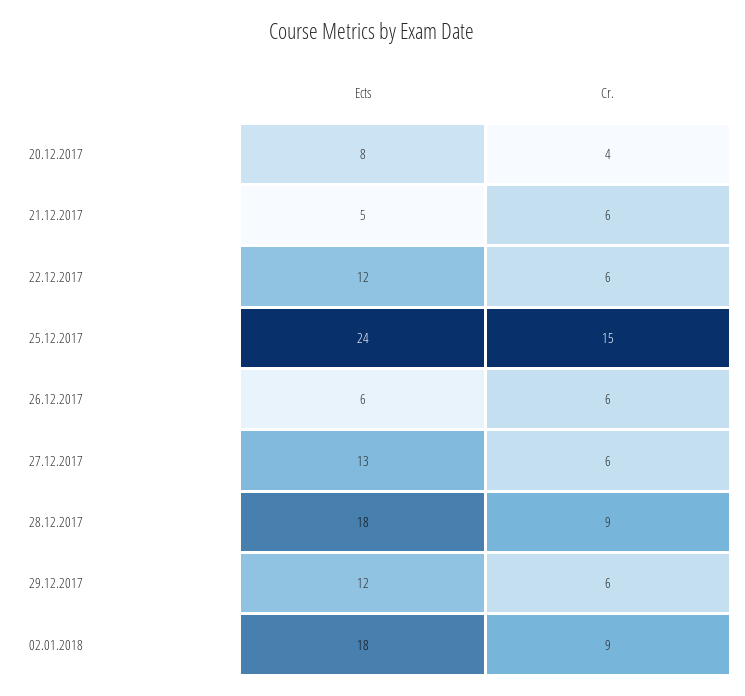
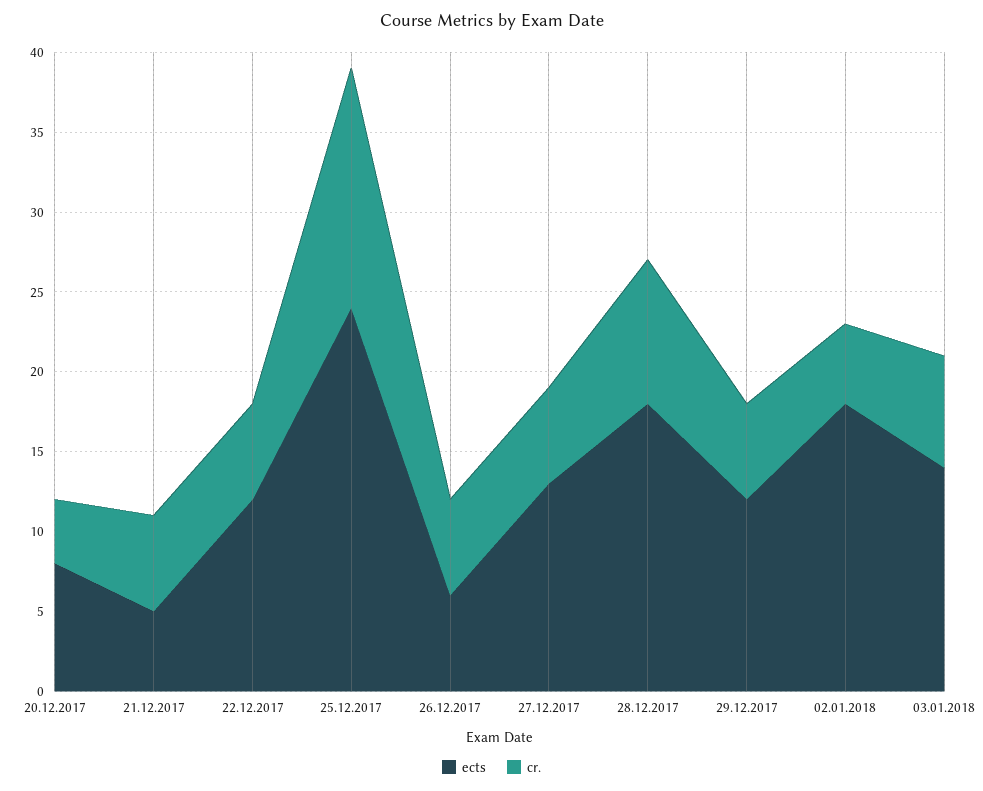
Cr., 02.01.2018: 9 -> 5
Ects, 03.01.2018: none -> 14
Cr., 03.01.2018: none -> 7

